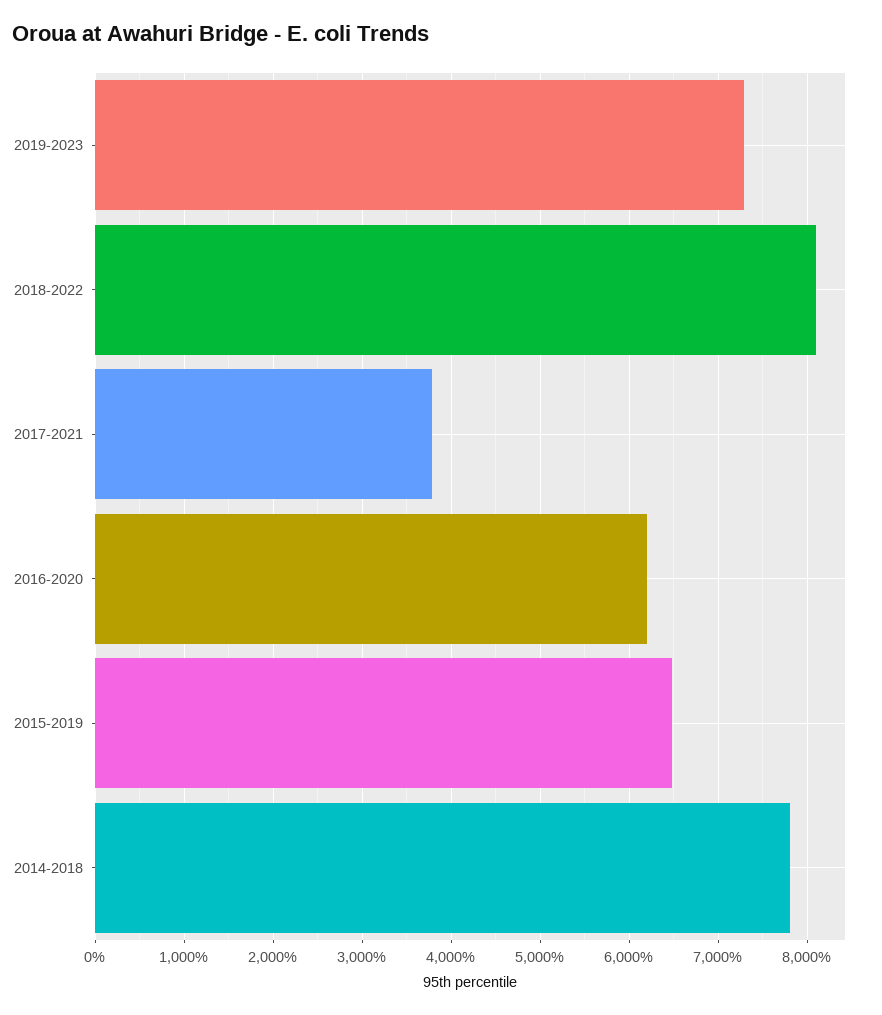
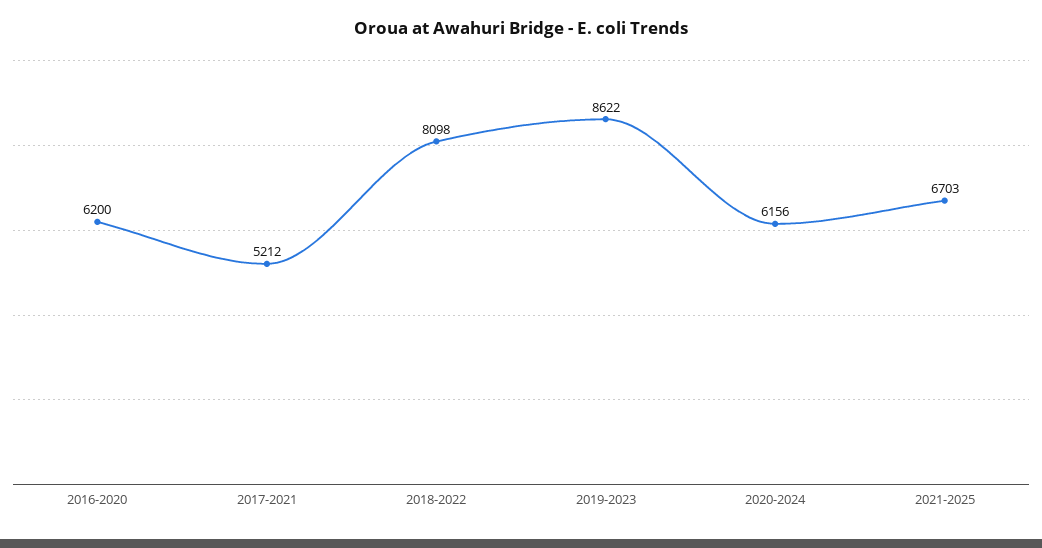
2019-2023: 7300 -> 8622
2017-2021: 3800 -> 5212
2015-2019: 6500 -> none
2014-2018: 7800 -> none
2020-2024: none -> 6156
2021-2025: none -> 6703

